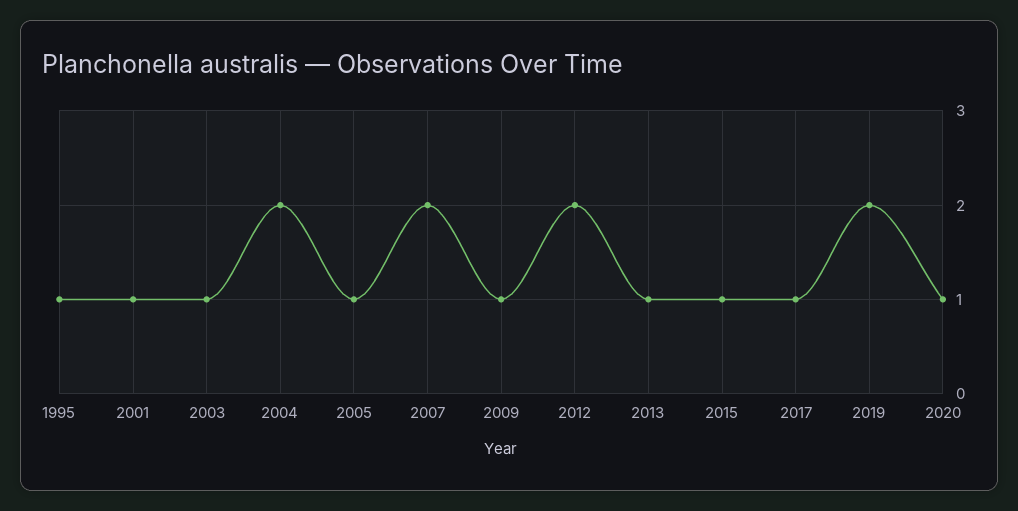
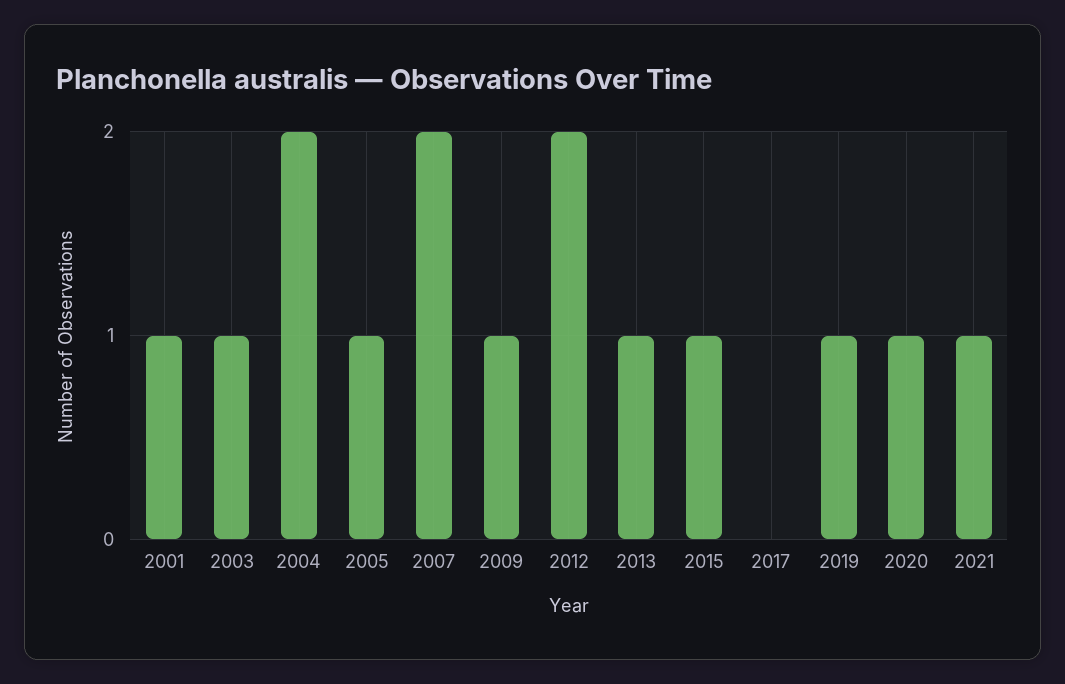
1995: 1 -> none
2017: 1 -> 0
2019: 2 -> 1
2021: none -> 1

